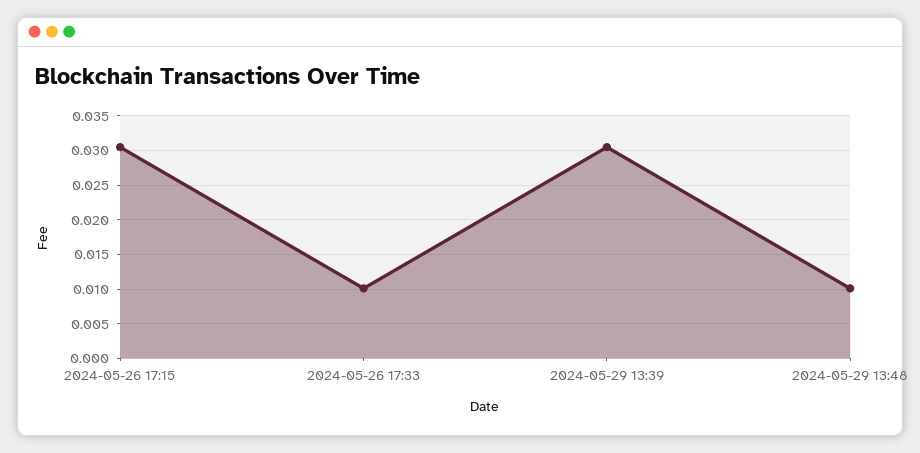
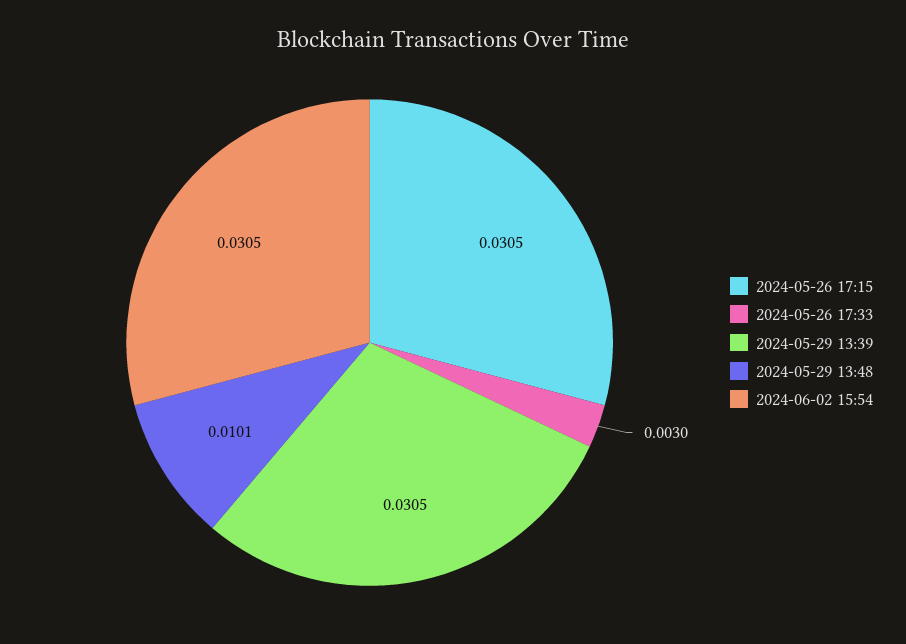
2024-05-26 17:33: 0.01 -> 0.003
2024-06-02 15:54: none -> 0.0305

